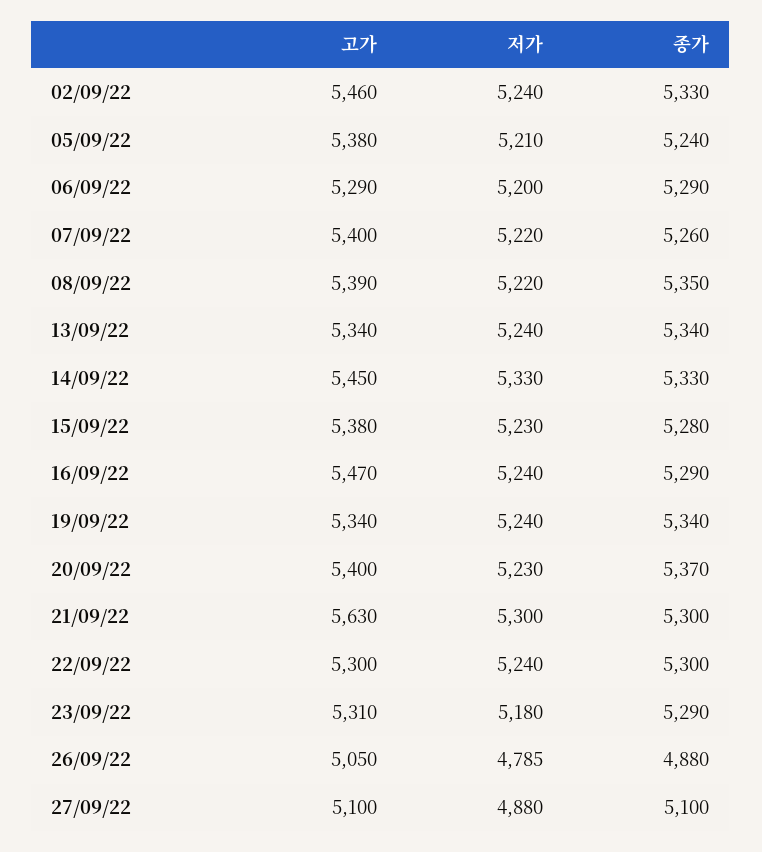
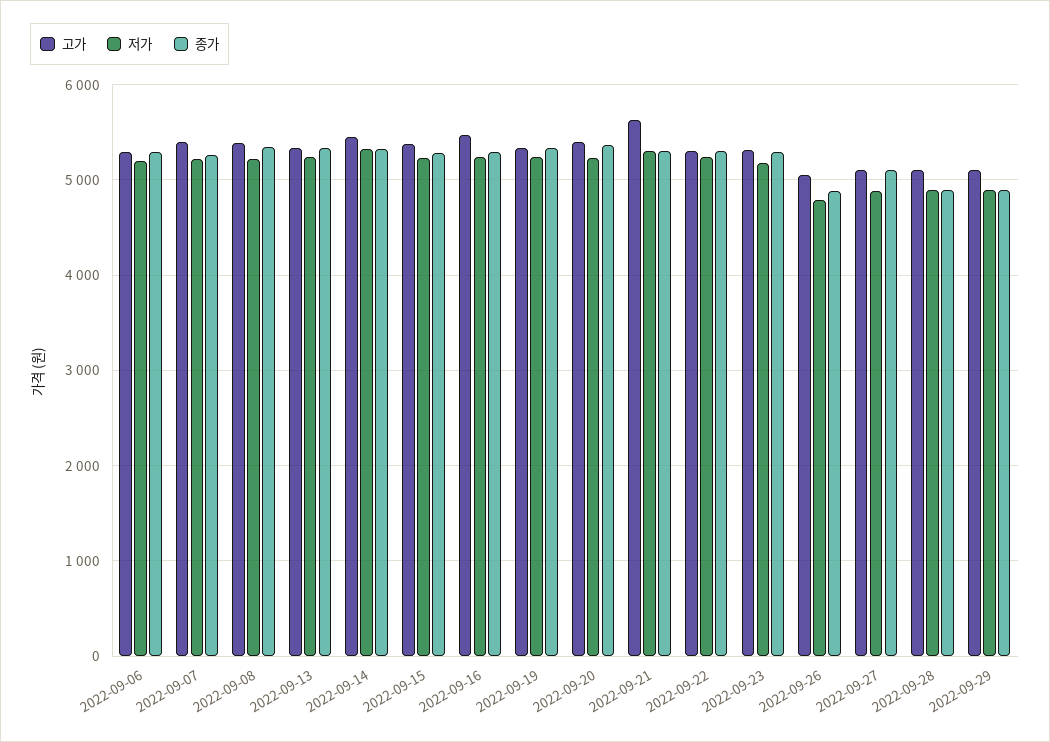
고가, 02/09/22: 5460 -> none
저가, 02/09/22: 5240 -> none
종가, 02/09/22: 5330 -> none
고가, 05/09/22: 5380 -> none
저가, 05/09/22: 5210 -> none
종가, 05/09/22: 5240 -> none
고가, 2022-09-28: none -> 5100
저가, 2022-09-28: none -> 4900
종가, 2022-09-28: none -> 4900
고가, 2022-09-29: none -> 5100
저가, 2022-09-29: none -> 4900
종가, 2022-09-29: none -> 4900

